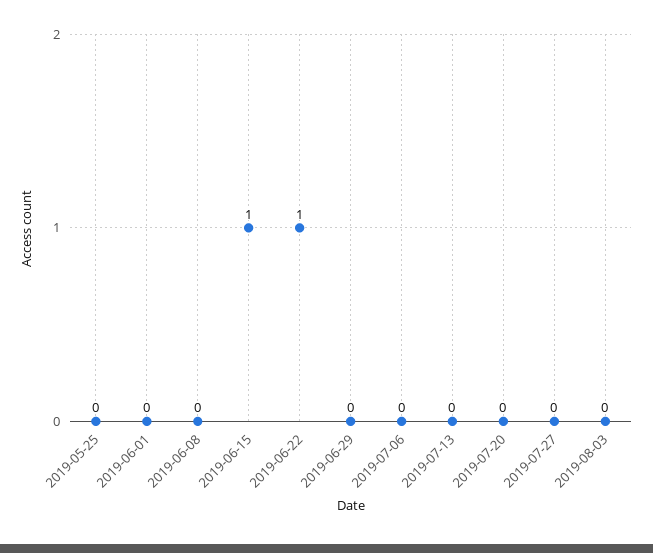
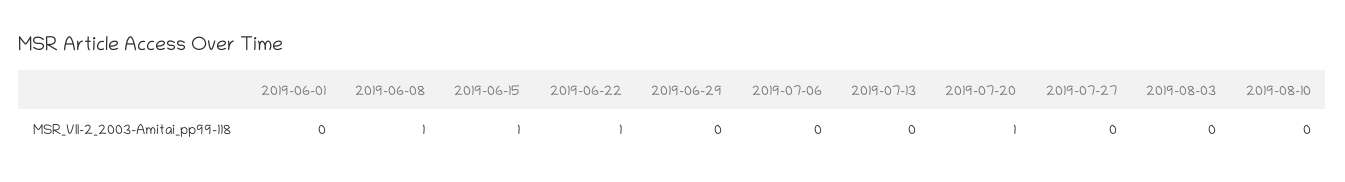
2019-05-25: 0 -> none
2019-06-08: 0 -> 1
2019-07-20: 0 -> 1
2019-08-10: none -> 0

